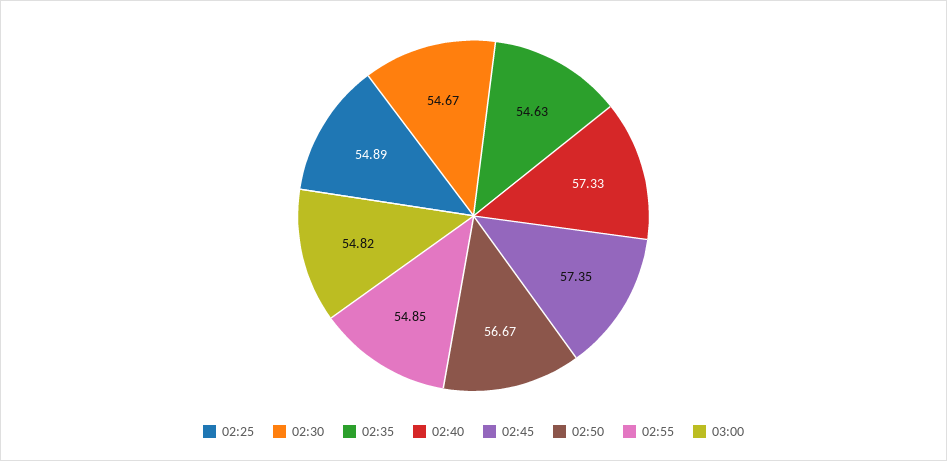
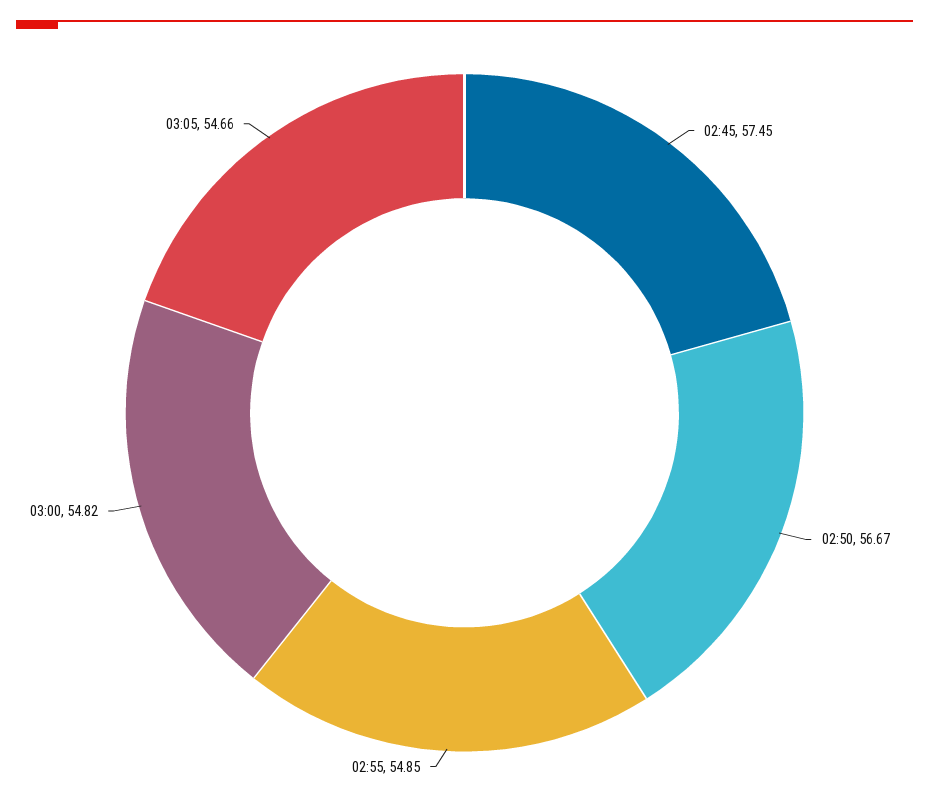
02:25: 54.89 -> none
02:30: 54.67 -> none
02:35: 54.63 -> none
02:40: 57.33 -> none
02:45: 57.35 -> 57.45
03:05: none -> 54.66

